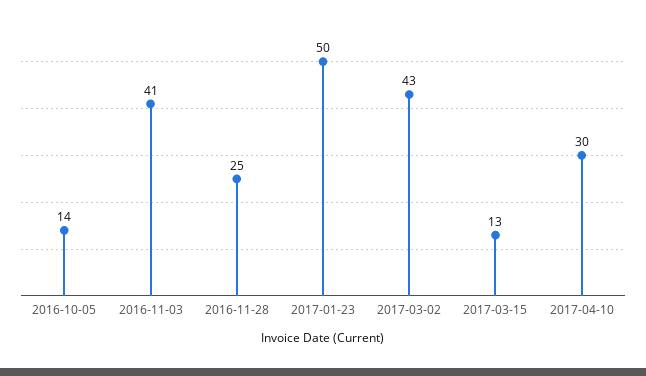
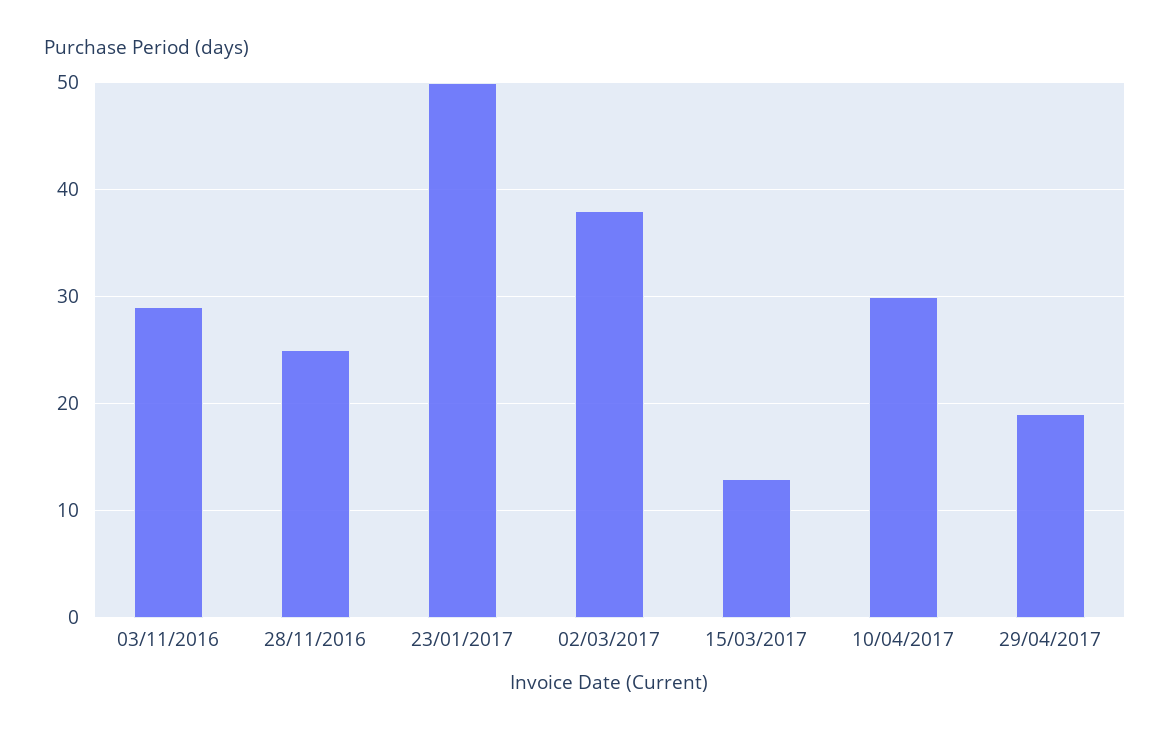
2016-10-05: 14 -> none
2016-11-03: 41 -> 29
2017-03-02: 43 -> 38
29/04/2017: none -> 19

